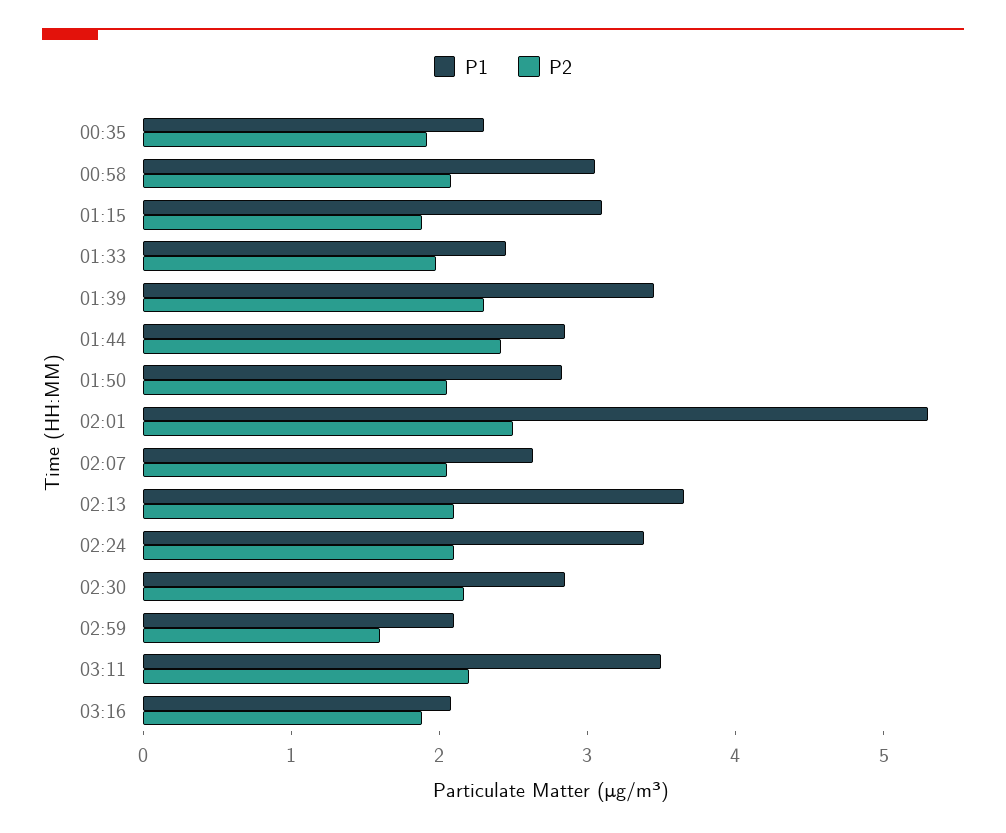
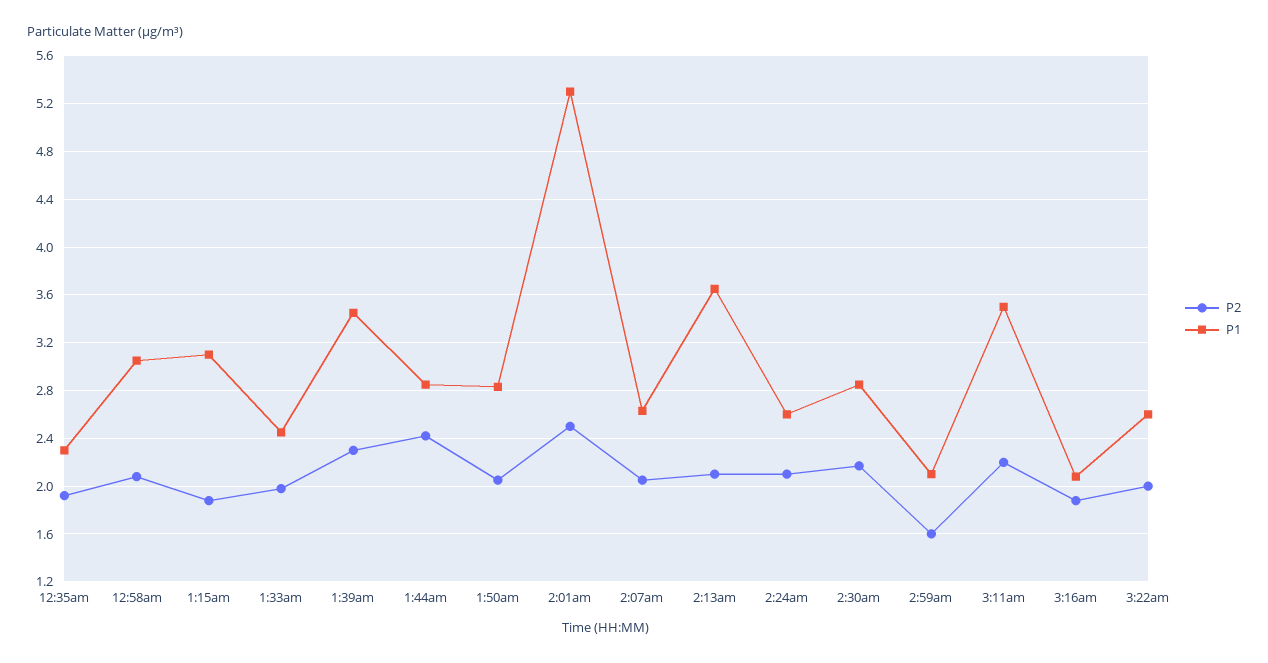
P1, 02:24: 3.4 -> 2.6
P2, 3:22am: none -> 2
P1, 3:22am: none -> 2.6

